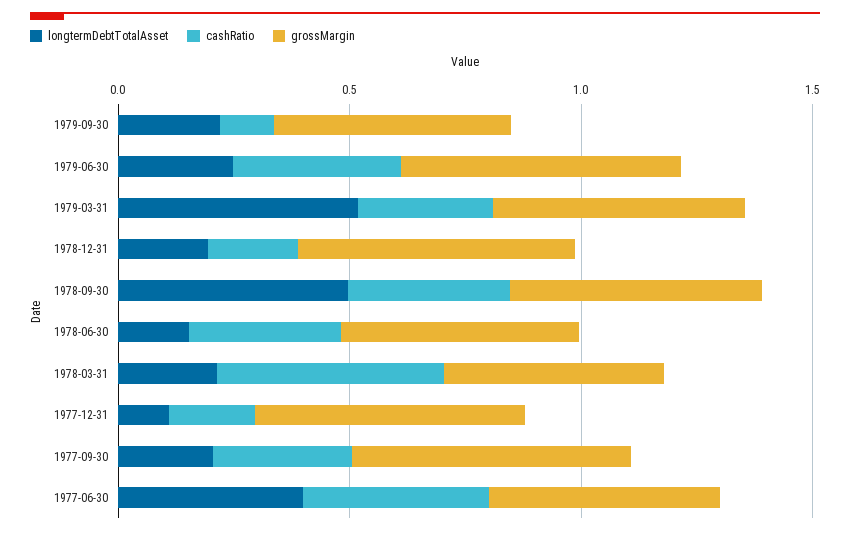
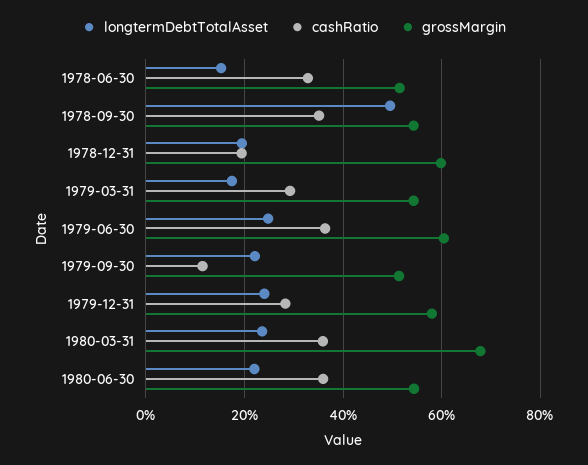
longtermDebtTotalAsset, 1979-03-31: 0.5 -> 0.18
longtermDebtTotalAsset, 1978-03-31: 0.2 -> none
cashRatio, 1978-03-31: 0.5 -> none
grossMargin, 1978-03-31: 0.5 -> none
longtermDebtTotalAsset, 1977-12-31: 0.1 -> none
cashRatio, 1977-12-31: 0.2 -> none
grossMargin, 1977-12-31: 0.6 -> none
longtermDebtTotalAsset, 1977-09-30: 0.2 -> none
cashRatio, 1977-09-30: 0.3 -> none
grossMargin, 1977-09-30: 0.6 -> none
longtermDebtTotalAsset, 1977-06-30: 0.4 -> none
cashRatio, 1977-06-30: 0.4 -> none
grossMargin, 1977-06-30: 0.5 -> none
longtermDebtTotalAsset, 1979-12-31: none -> 0.24
cashRatio, 1979-12-31: none -> 0.28
grossMargin, 1979-12-31: none -> 0.58
longtermDebtTotalAsset, 1980-03-31: none -> 0.24
cashRatio, 1980-03-31: none -> 0.36
grossMargin, 1980-03-31: none -> 0.68
longtermDebtTotalAsset, 1980-06-30: none -> 0.22
cashRatio, 1980-06-30: none -> 0.36
grossMargin, 1980-06-30: none -> 0.54

